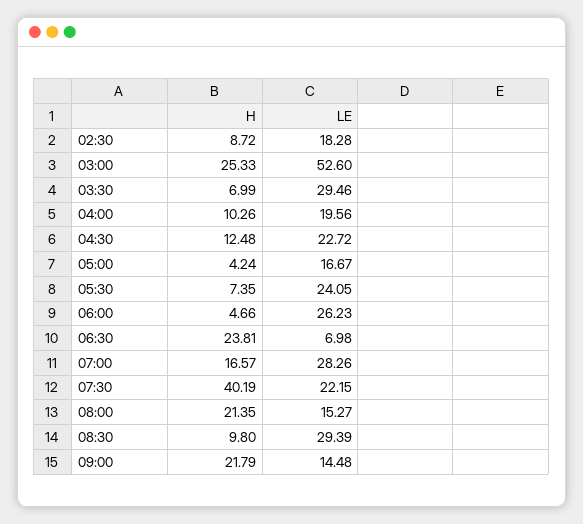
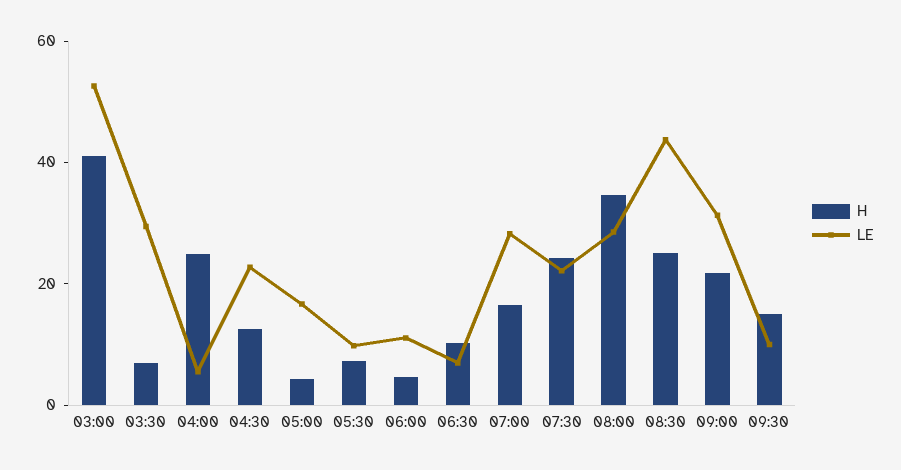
H, 02:30: 8.72 -> none
LE, 02:30: 18.28 -> none
H, 03:00: 25.33 -> 40
H, 04:00: 10.26 -> 25
LE, 04:00: 19.56 -> 5
LE, 05:30: 24.05 -> 10
LE, 06:00: 26.23 -> 10
H, 06:30: 23.81 -> 10
H, 07:30: 40.19 -> 25
H, 08:00: 21.35 -> 35
LE, 08:00: 15.27 -> 30
H, 08:30: 9.8 -> 25
LE, 08:30: 29.39 -> 45
LE, 09:00: 14.48 -> 30
H, 09:30: none -> 15
LE, 09:30: none -> 10

